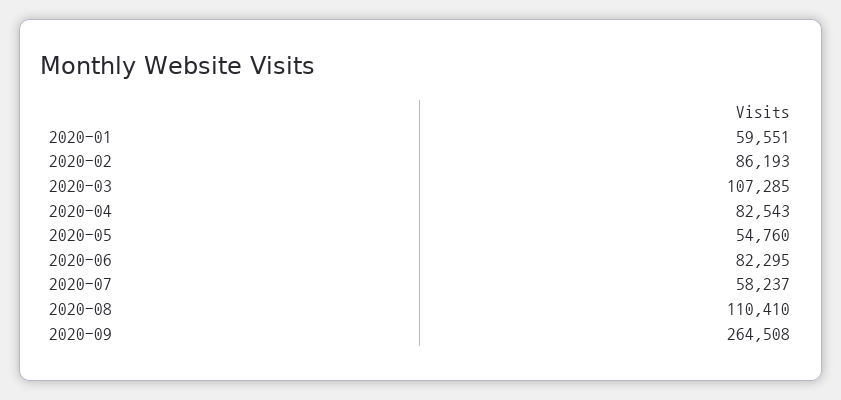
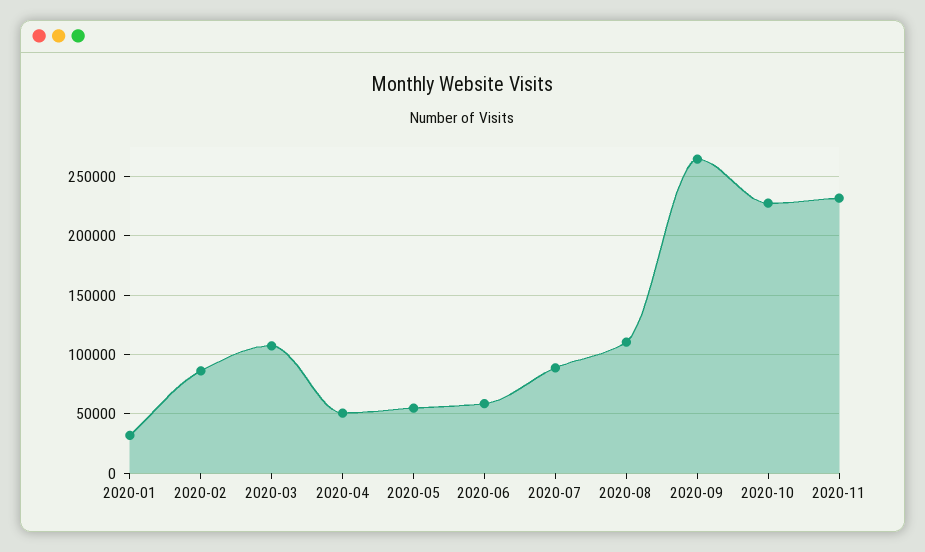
2020-01: 59551 -> 30000
2020-04: 82543 -> 50000
2020-06: 82295 -> 60000
2020-07: 58237 -> 90000
2020-10: none -> 230000
2020-11: none -> 230000

